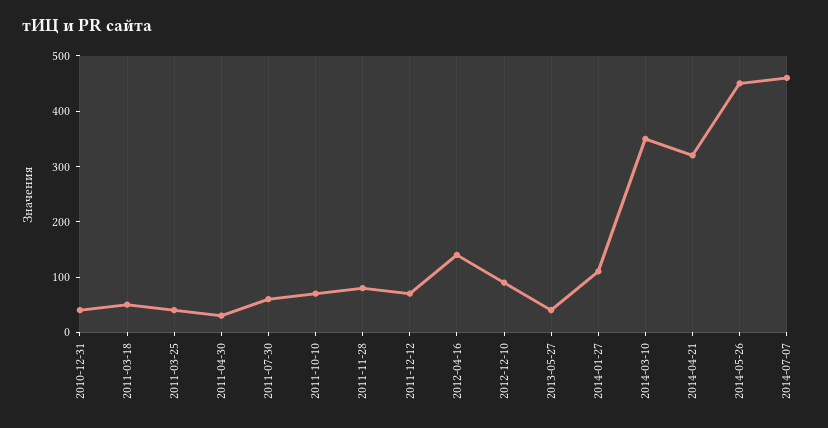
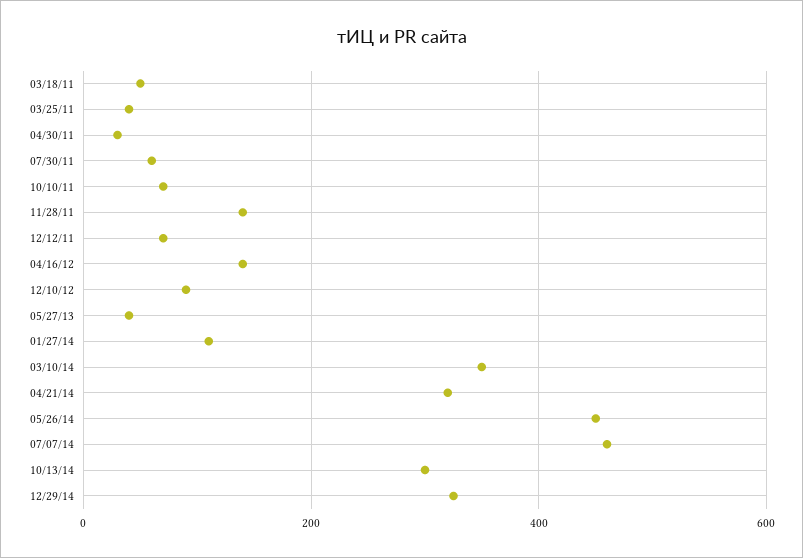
2010-12-31: 40 -> none
2011-11-28: 80 -> 140
10/13/14: none -> 300
12/29/14: none -> 320

